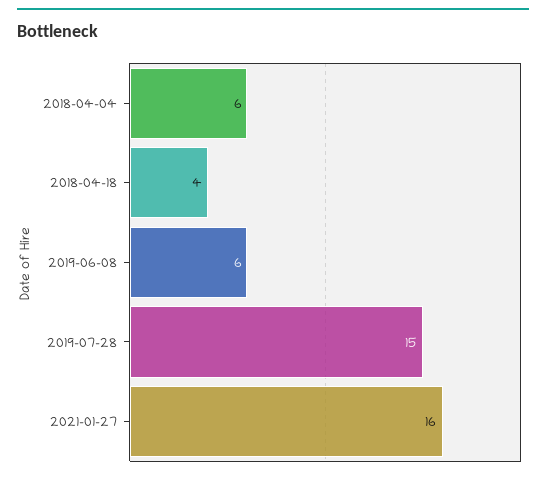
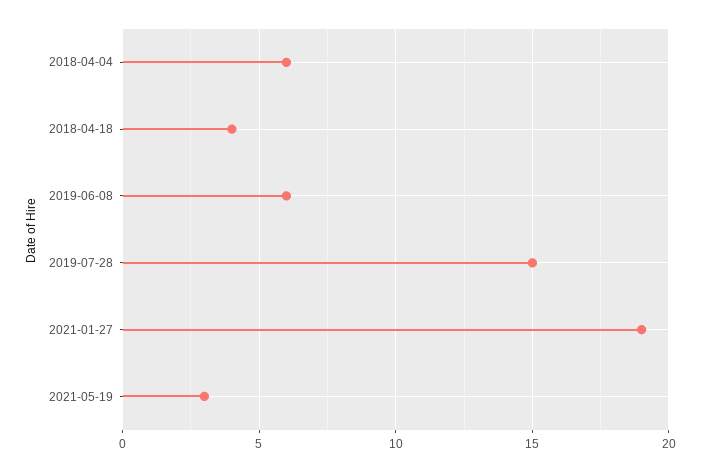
2021-01-27: 16 -> 19
2021-05-19: none -> 3

